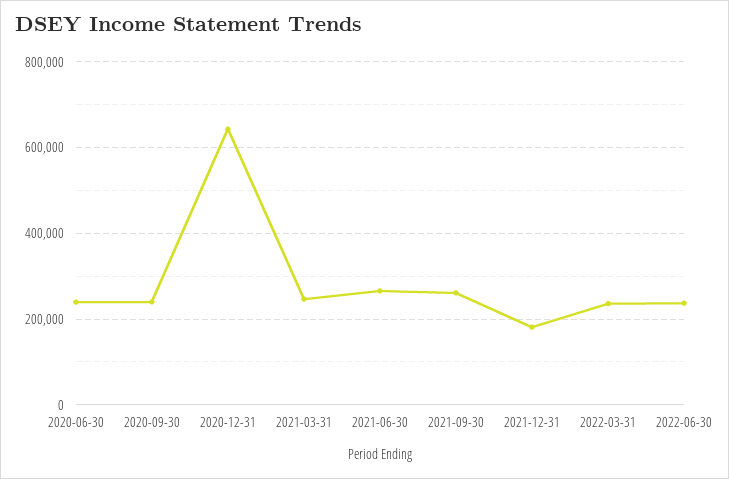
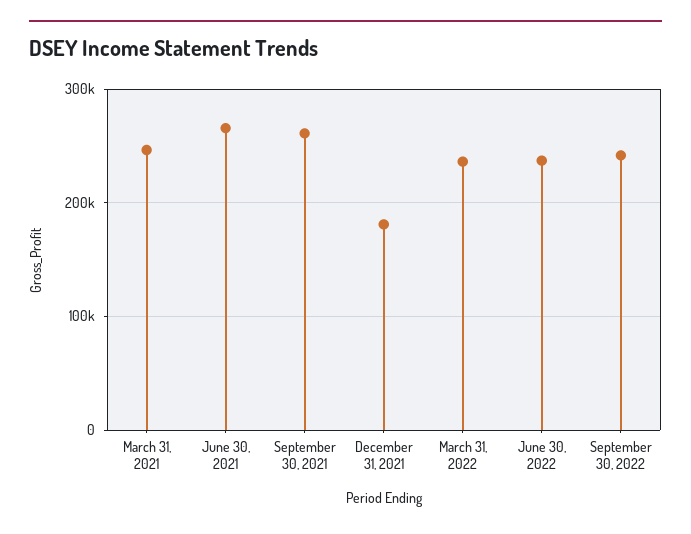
2020-06-30: 240000 -> none
2020-09-30: 240000 -> none
2020-12-31: 640000 -> none
September 30, 2022: none -> 240000

